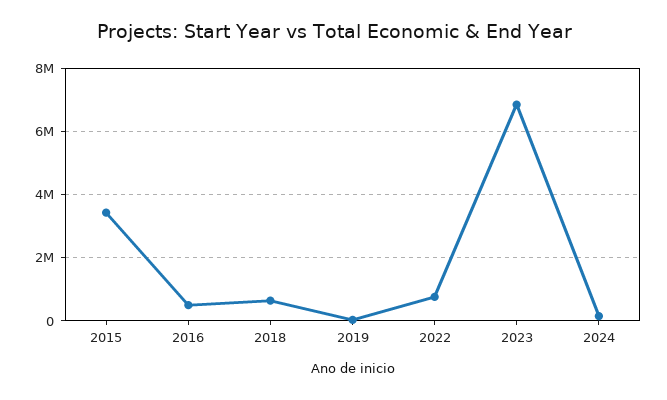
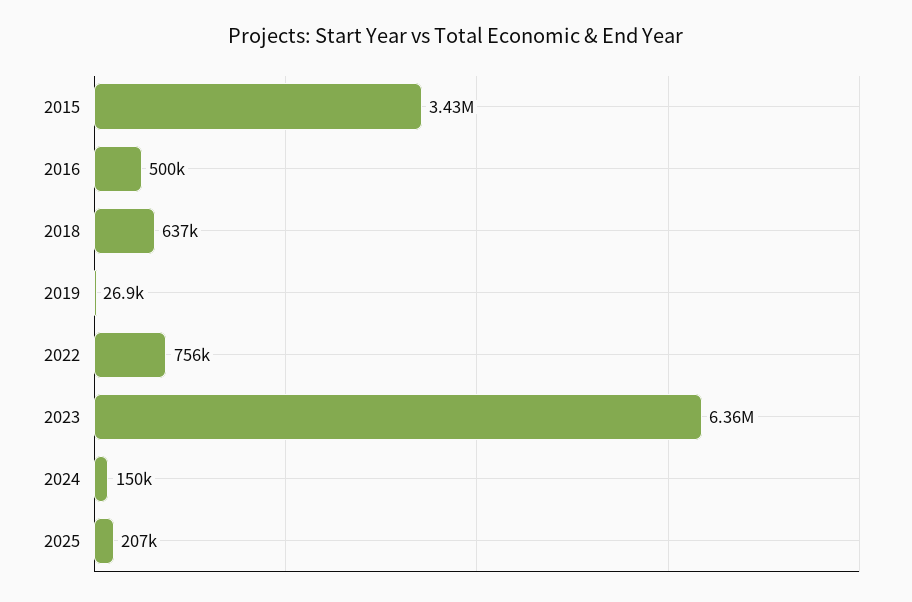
2023: 6800000 -> 6360000
2025: none -> 207000

